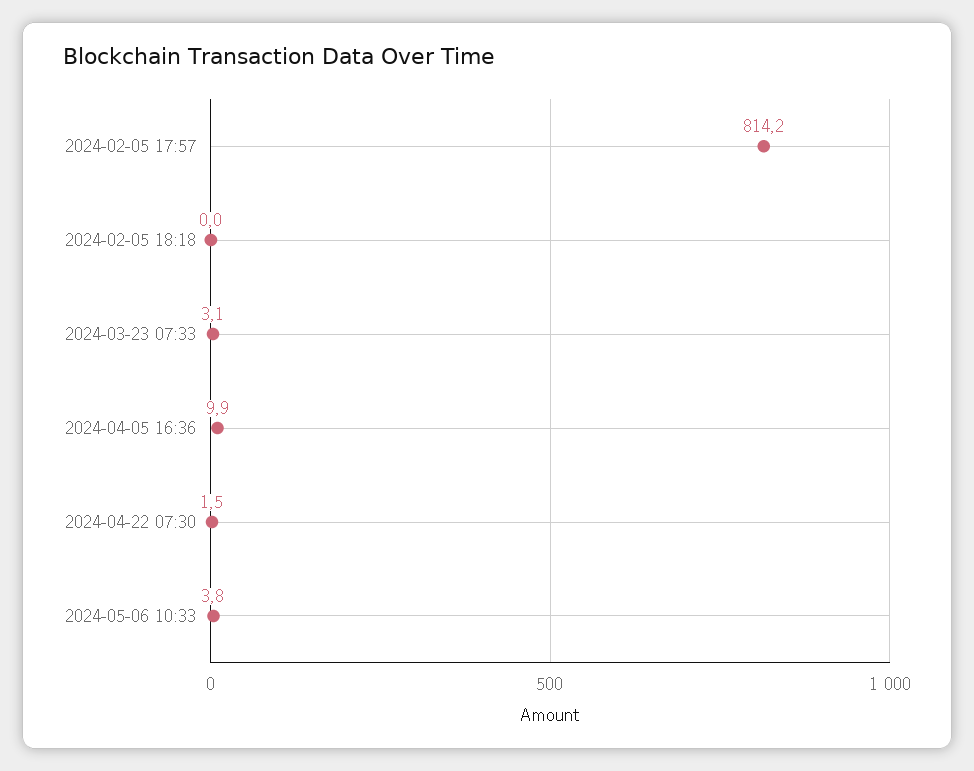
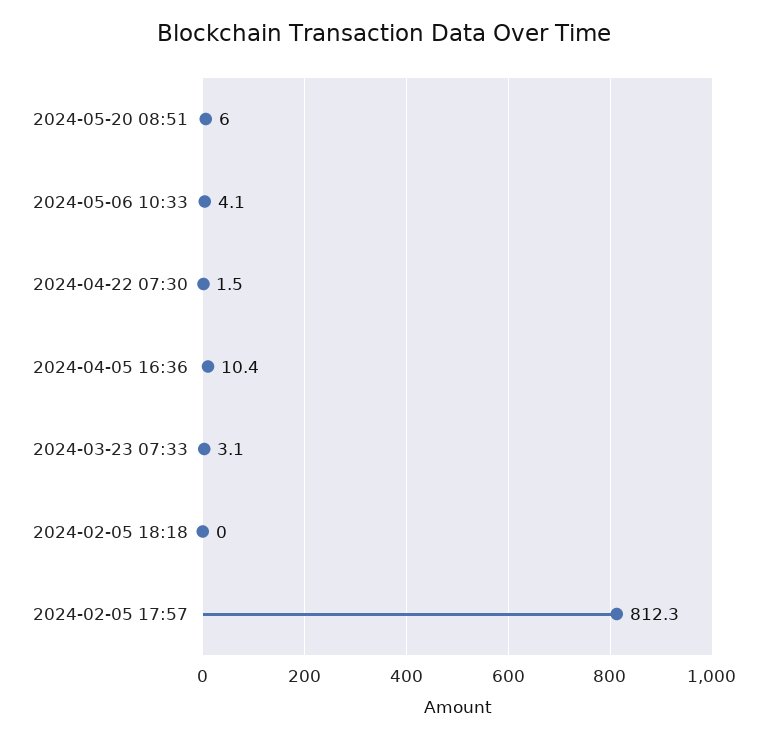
2024-02-05 17:57: 814.2 -> 812.3
2024-04-05 16:36: 9.9 -> 10.4
2024-05-06 10:33: 3.8 -> 4.1
2024-05-20 08:51: none -> 6

